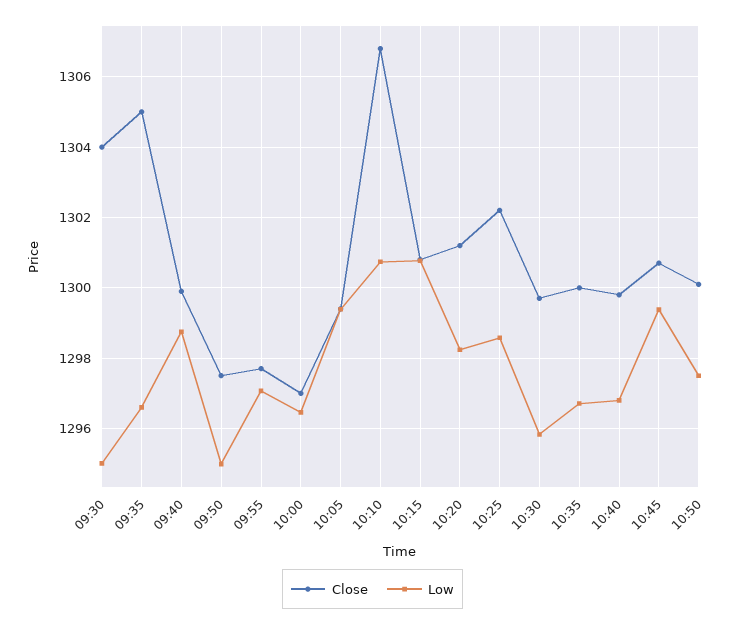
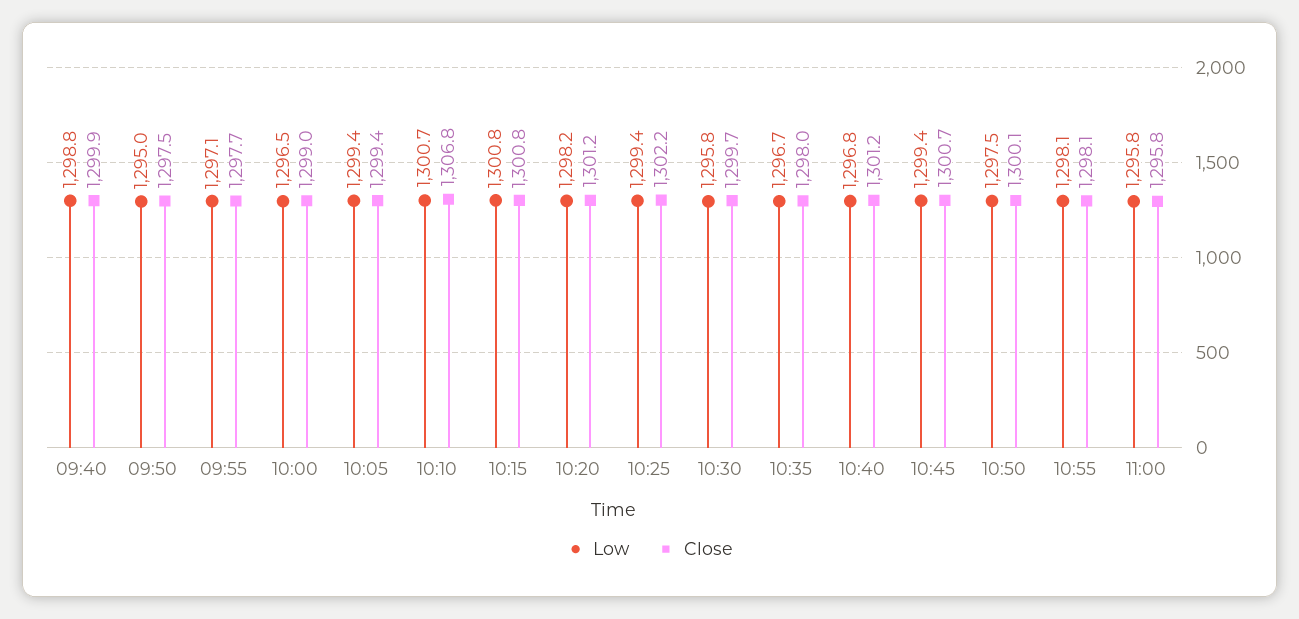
Close, 09:30: 1304 -> none
Low, 09:30: 1295 -> none
Close, 09:35: 1305 -> none
Low, 09:35: 1296.6 -> none
Close, 10:00: 1297 -> 1299
Low, 10:25: 1298.6 -> 1299.4
Close, 10:35: 1300 -> 1298
Close, 10:40: 1299.8 -> 1301.2
Low, 10:55: none -> 1298.1
Close, 10:55: none -> 1298.1
Low, 11:00: none -> 1295.8
Close, 11:00: none -> 1295.8

